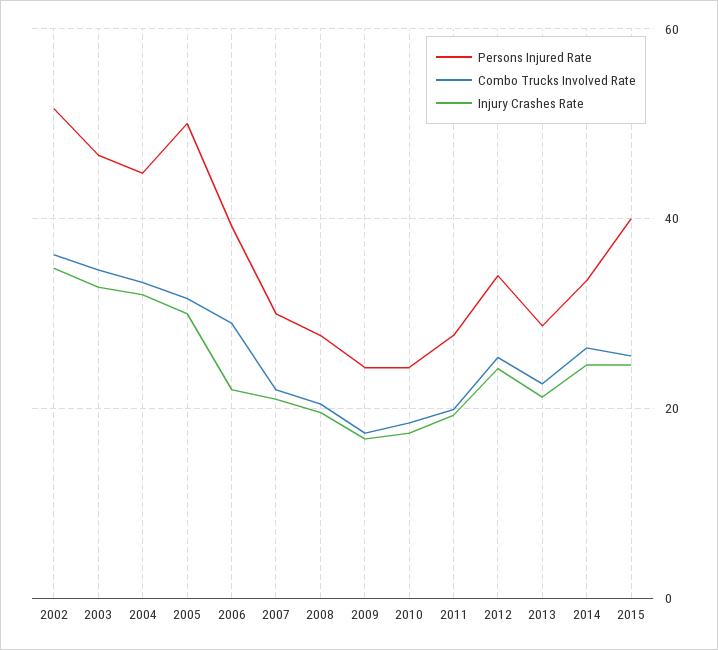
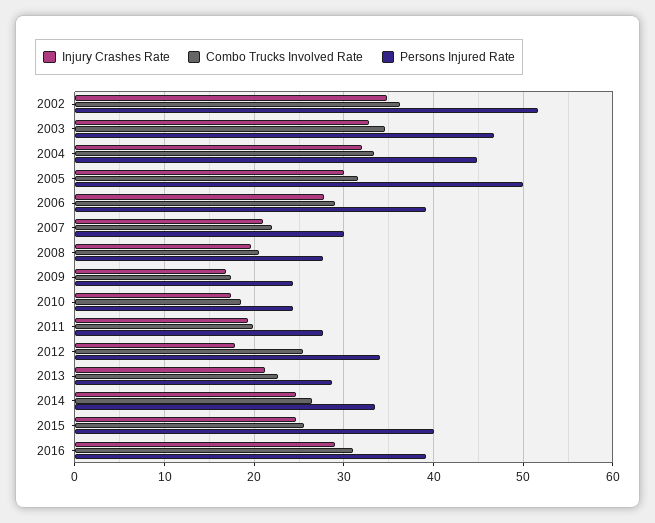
Injury Crashes Rate, 2006: 22 -> 28
Injury Crashes Rate, 2012: 24 -> 18
Injury Crashes Rate, 2016: none -> 29
Combo Trucks Involved Rate, 2016: none -> 31
Persons Injured Rate, 2016: none -> 39

